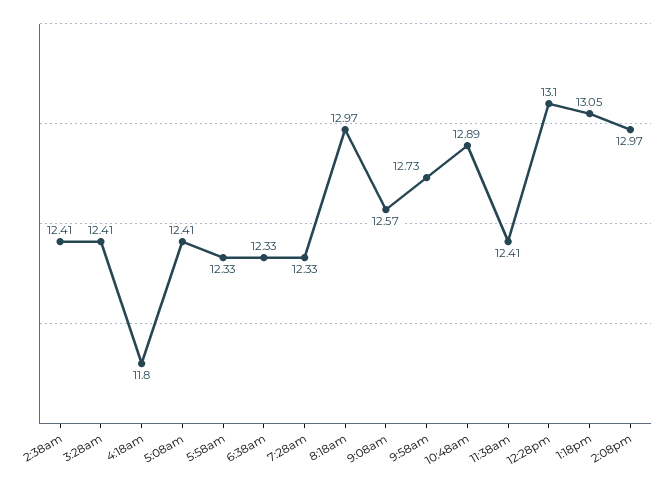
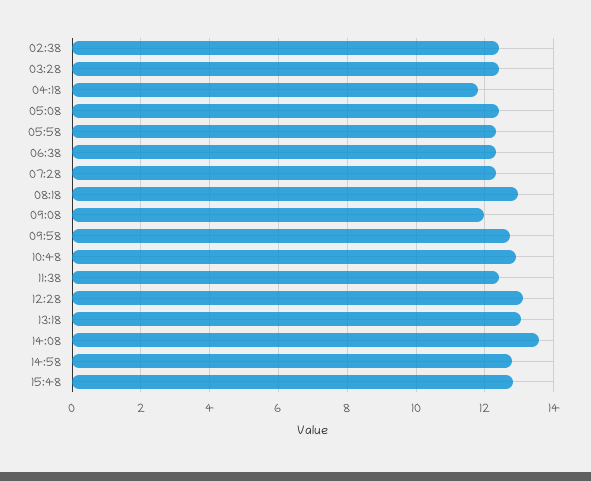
9:08am: 12.57 -> 12
2:08pm: 12.97 -> 13.6
14:58: none -> 12.8
15:48: none -> 12.8

